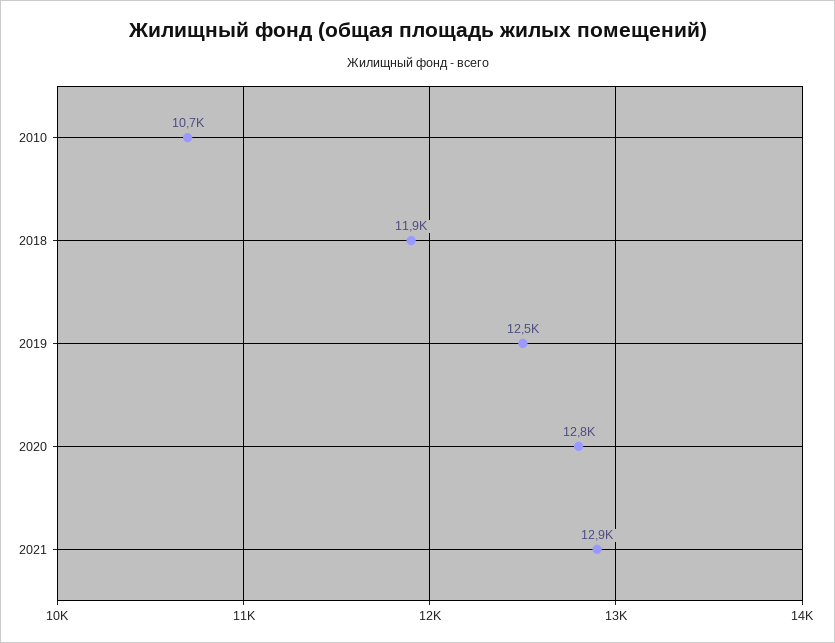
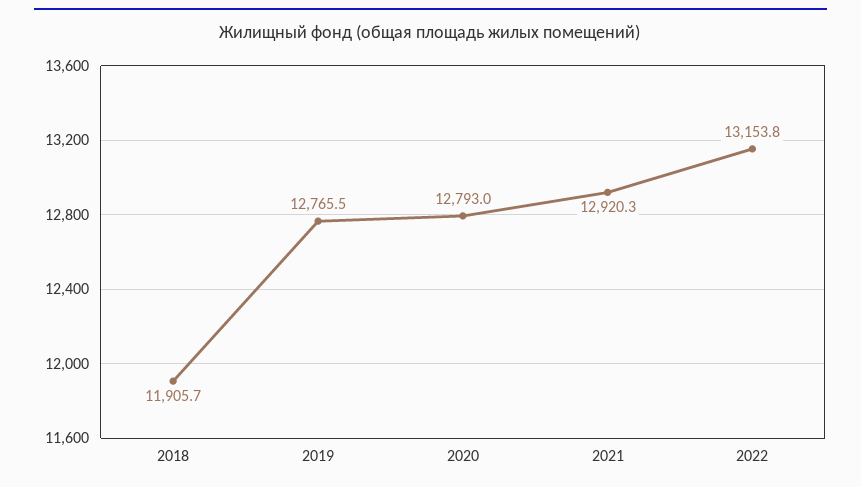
2010: 10700 -> none
2019: 12500 -> 12765.5
2022: none -> 13153.8

